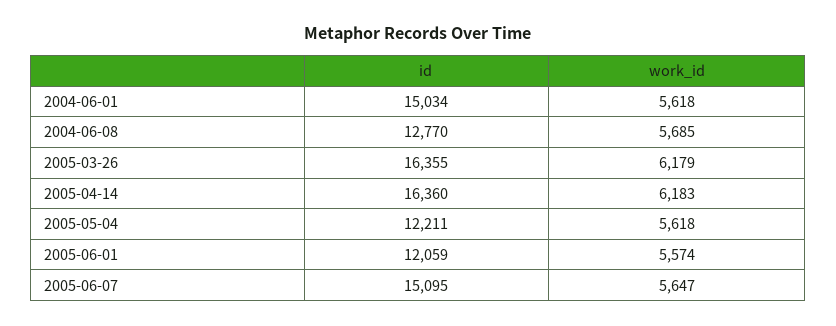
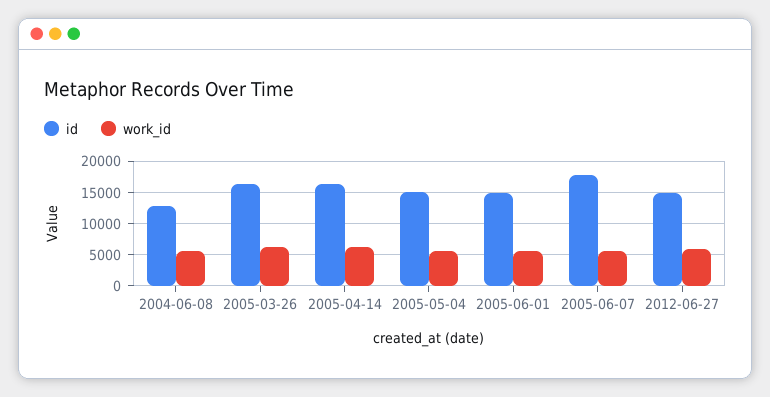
id, 2004-06-01: 15034 -> none
work_id, 2004-06-01: 5618 -> none
id, 2005-05-04: 12211 -> 15000
id, 2005-06-01: 12059 -> 15000
id, 2005-06-07: 15095 -> 18000
id, 2012-06-27: none -> 15000
work_id, 2012-06-27: none -> 6000

